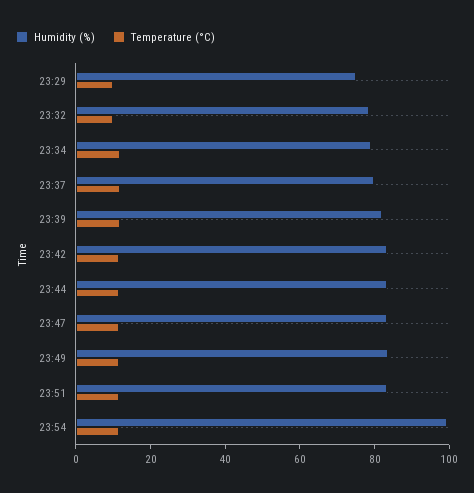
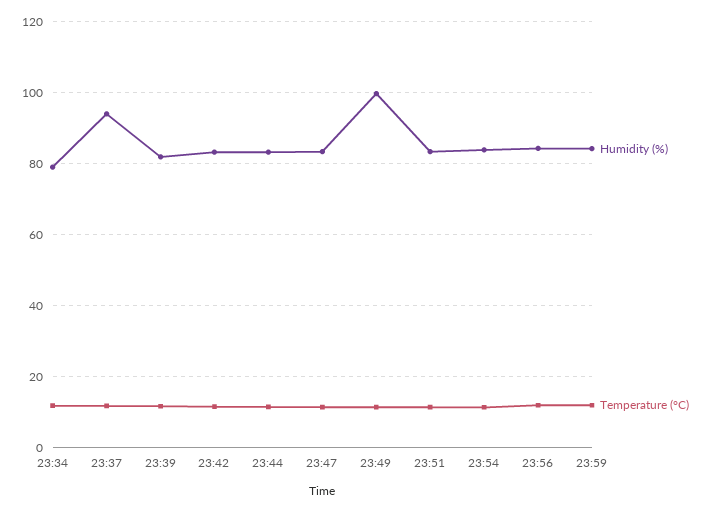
Humidity (%), 23:29: 75 -> none
Temperature (°C), 23:29: 10 -> none
Humidity (%), 23:32: 80 -> none
Temperature (°C), 23:32: 10 -> none
Humidity (%), 23:37: 80 -> 94
Humidity (%), 23:49: 85 -> 100
Humidity (%), 23:54: 100 -> 84
Humidity (%), 23:56: none -> 84
Temperature (°C), 23:56: none -> 12
Humidity (%), 23:59: none -> 84
Temperature (°C), 23:59: none -> 12

